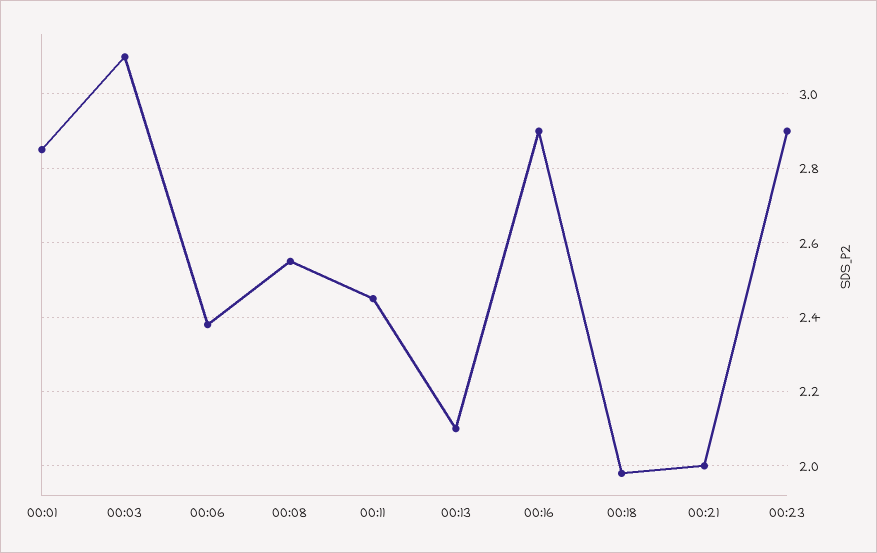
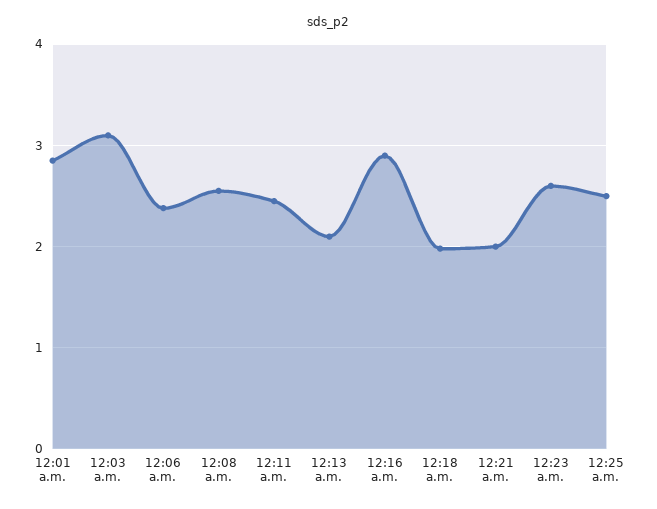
00:23: 2.9 -> 2.6
12:25 a.m.: none -> 2.5

